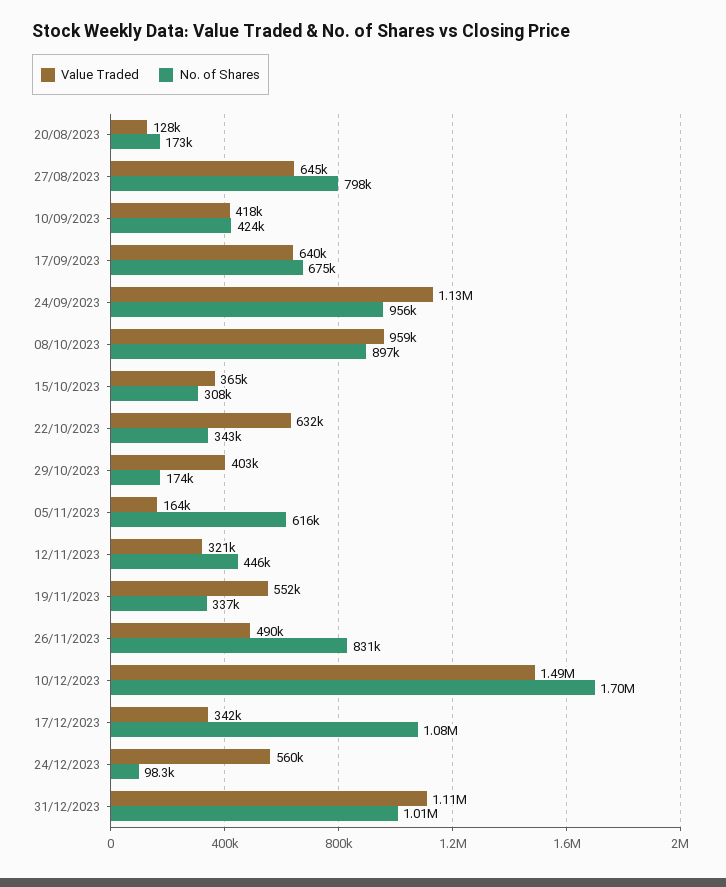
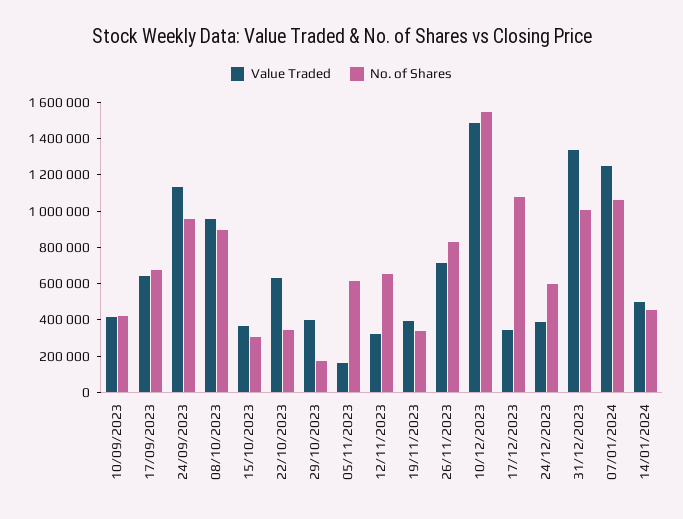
Value Traded, 20/08/2023: 128000 -> none
No. of Shares, 20/08/2023: 173000 -> none
Value Traded, 27/08/2023: 645000 -> none
No. of Shares, 27/08/2023: 798000 -> none
No. of Shares, 12/11/2023: 446000 -> 650000
Value Traded, 19/11/2023: 552000 -> 400000
Value Traded, 26/11/2023: 490000 -> 700000
No. of Shares, 10/12/2023: 1700000 -> 1550000
Value Traded, 24/12/2023: 560000 -> 400000
No. of Shares, 24/12/2023: 98300 -> 600000
Value Traded, 31/12/2023: 1110000 -> 1350000
Value Traded, 07/01/2024: none -> 1250000
No. of Shares, 07/01/2024: none -> 1050000
Value Traded, 14/01/2024: none -> 500000
No. of Shares, 14/01/2024: none -> 450000

